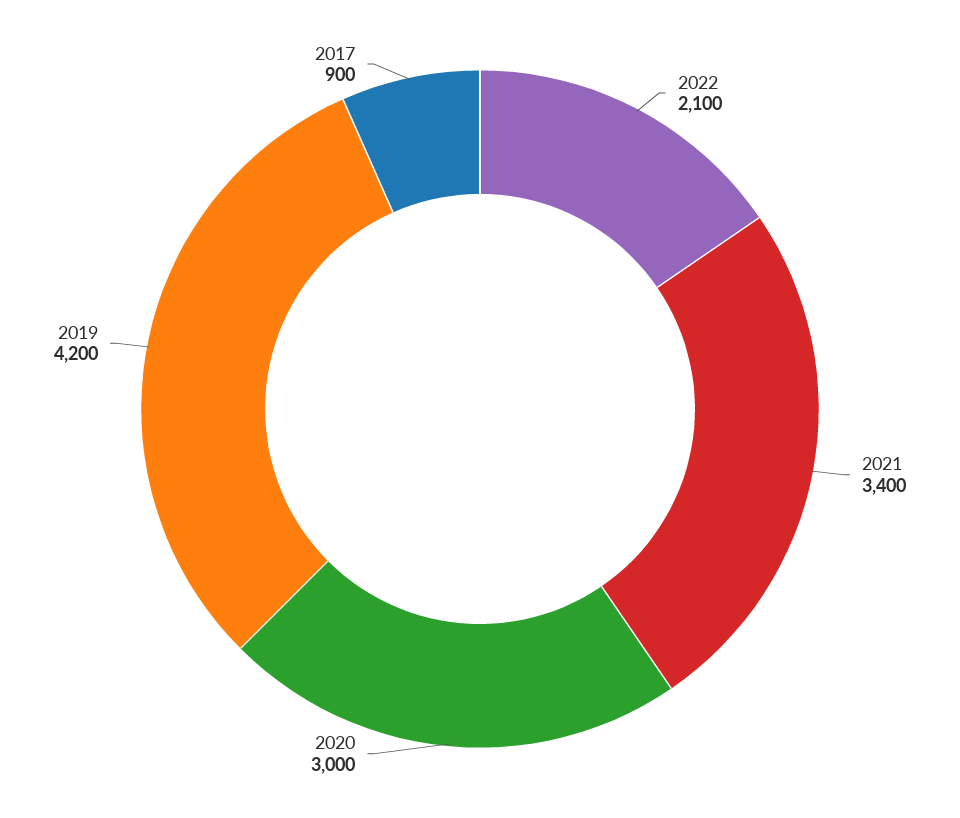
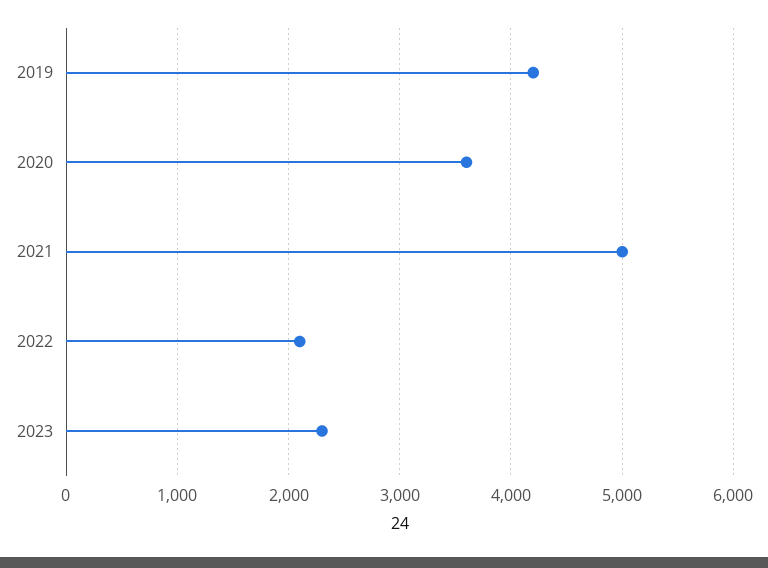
2021: 3400 -> 5000
2020: 3000 -> 3600
2017: 900 -> none
2023: none -> 2300

